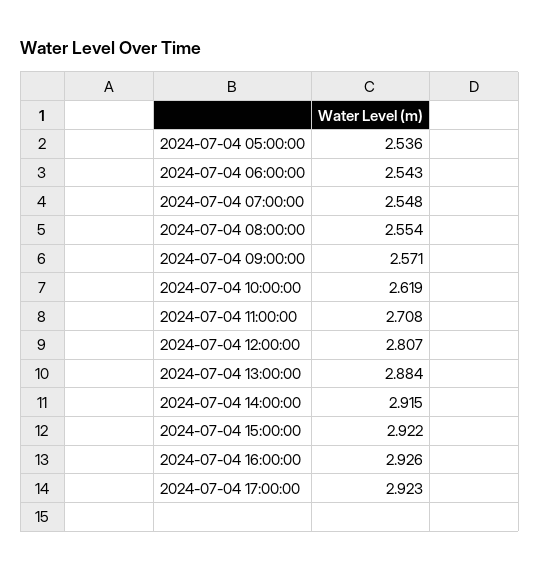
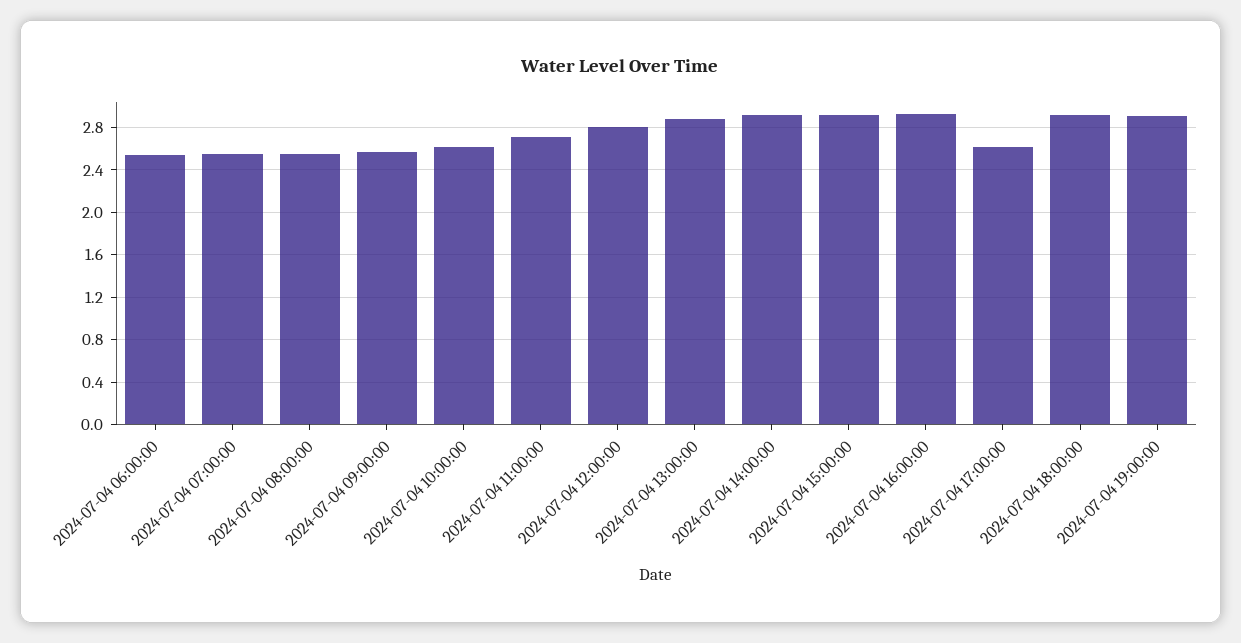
2024-07-04 05:00:00: 2.536 -> none
2024-07-04 17:00:00: 2.923 -> 2.6
2024-07-04 18:00:00: none -> 2.9
2024-07-04 19:00:00: none -> 2.9

